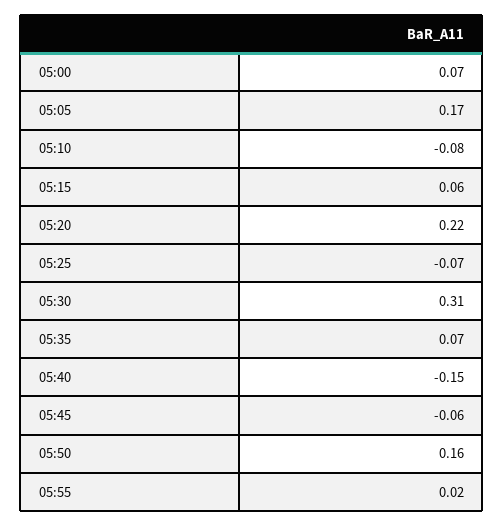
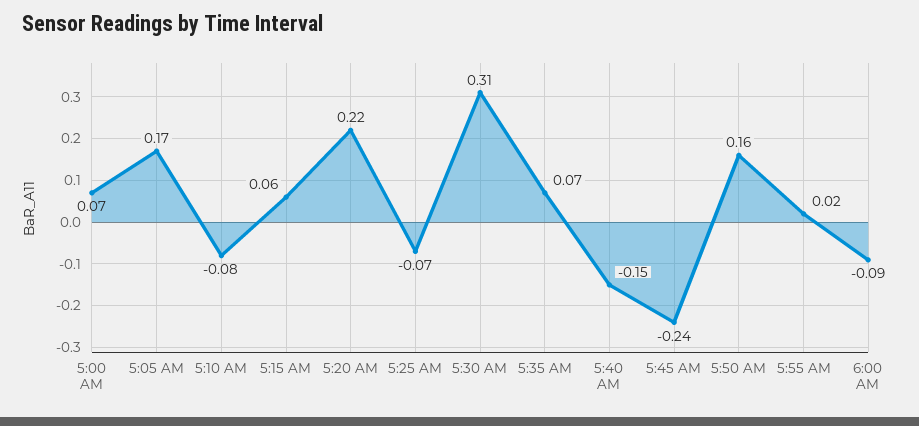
05:45: -0.06 -> -0.24
6:00 AM: none -> -0.09

